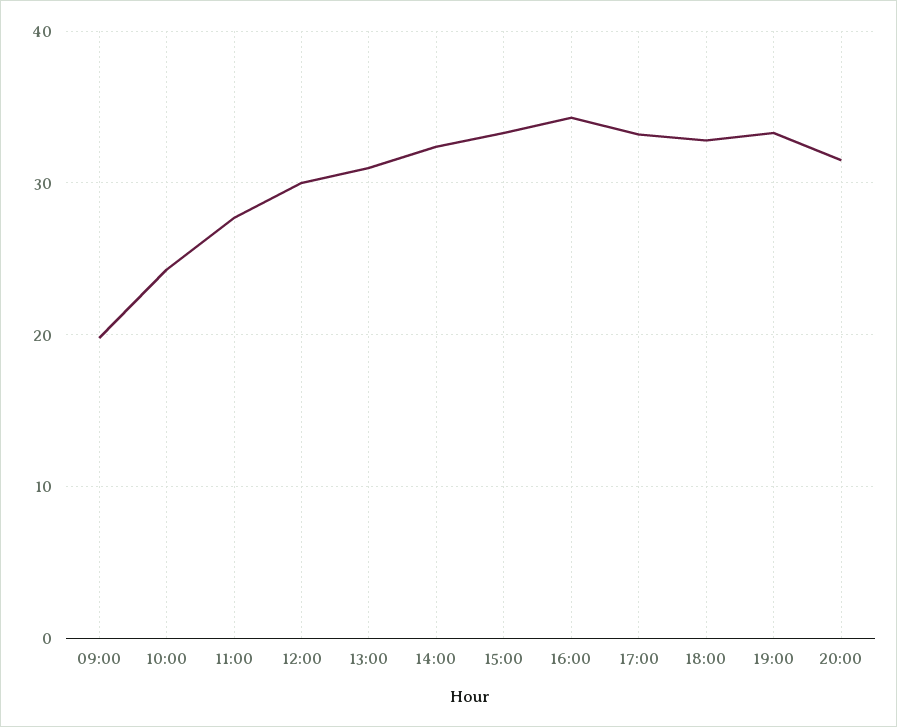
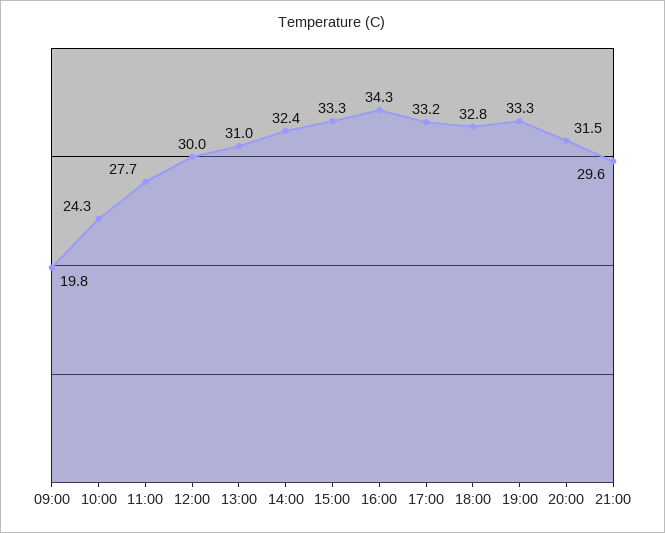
21:00: none -> 29.6

